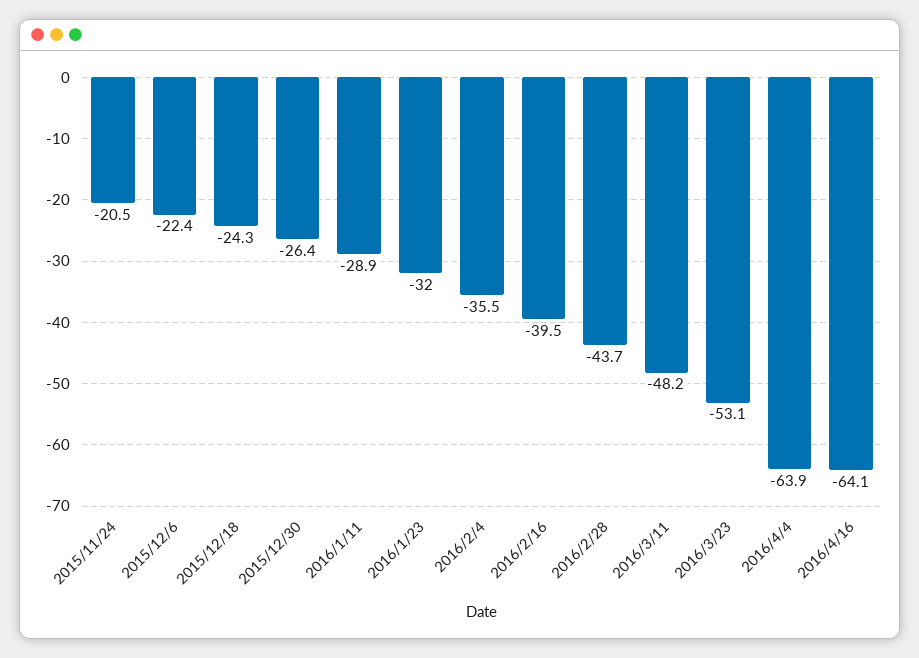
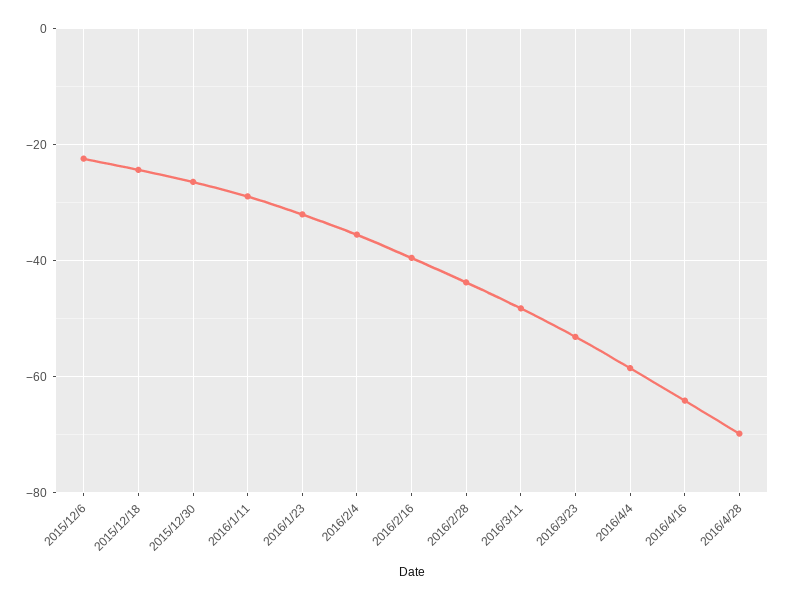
2015/11/24: -20.5 -> none
2016/4/4: -63.9 -> -58
2016/4/28: none -> -70

